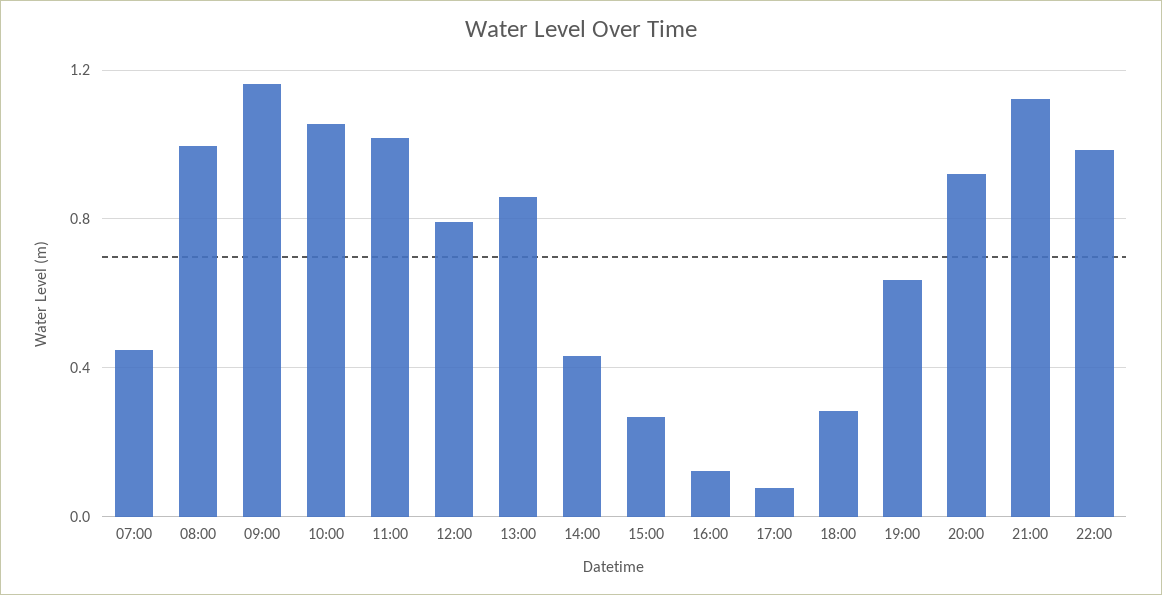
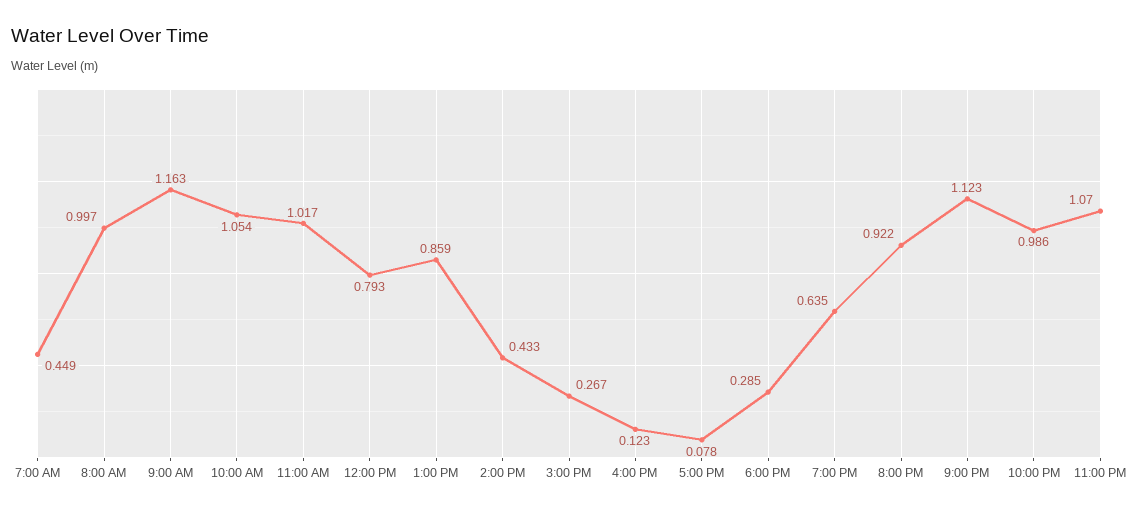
11:00 PM: none -> 1.07

